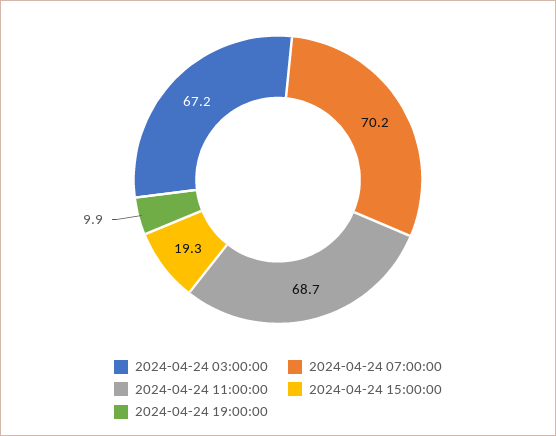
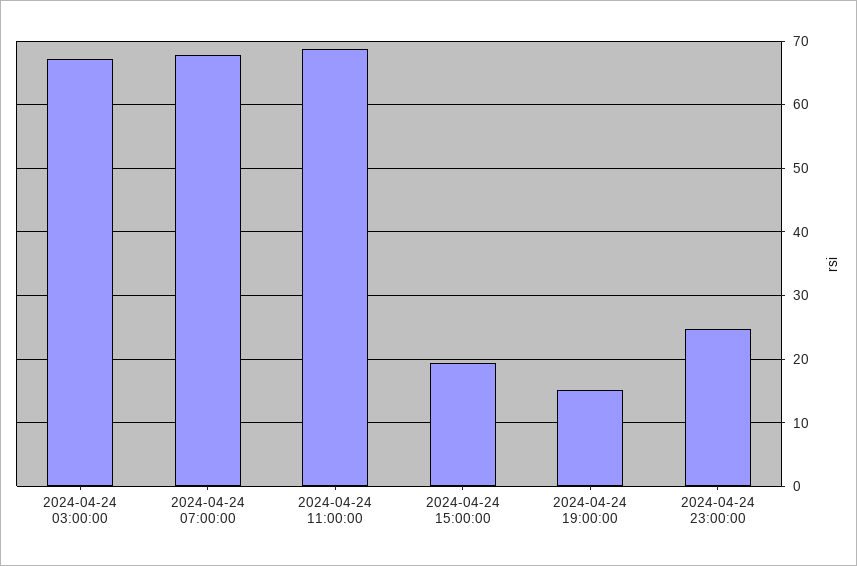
2024-04-24 07:00:00: 70.2 -> 68
2024-04-24 19:00:00: 9.9 -> 15
2024-04-24 23:00:00: none -> 25

